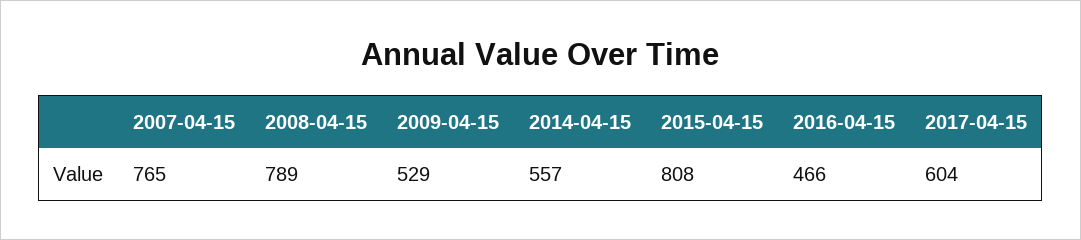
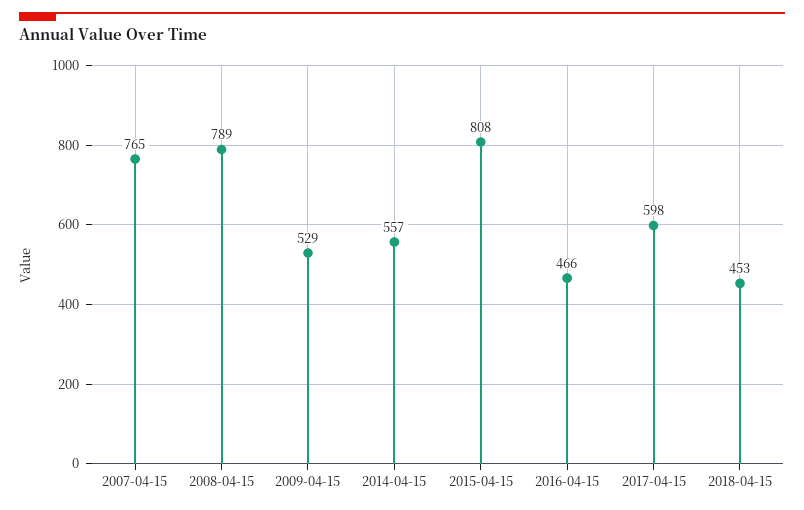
2017-04-15: 604 -> 598
2018-04-15: none -> 453

